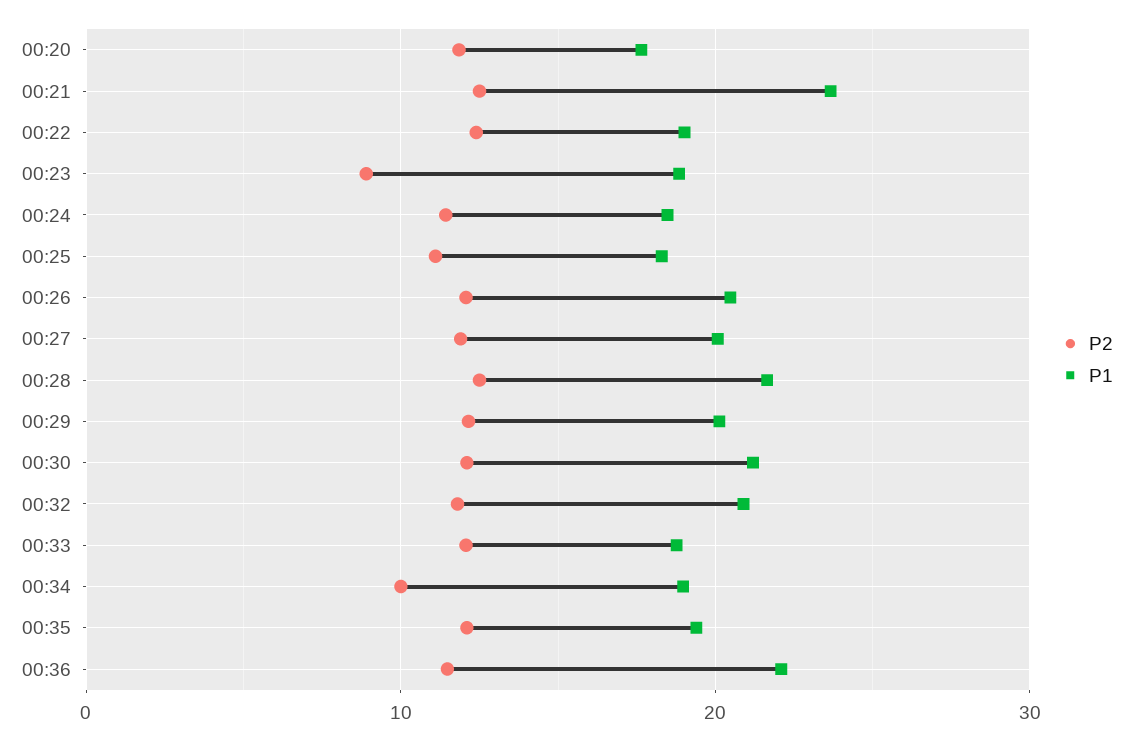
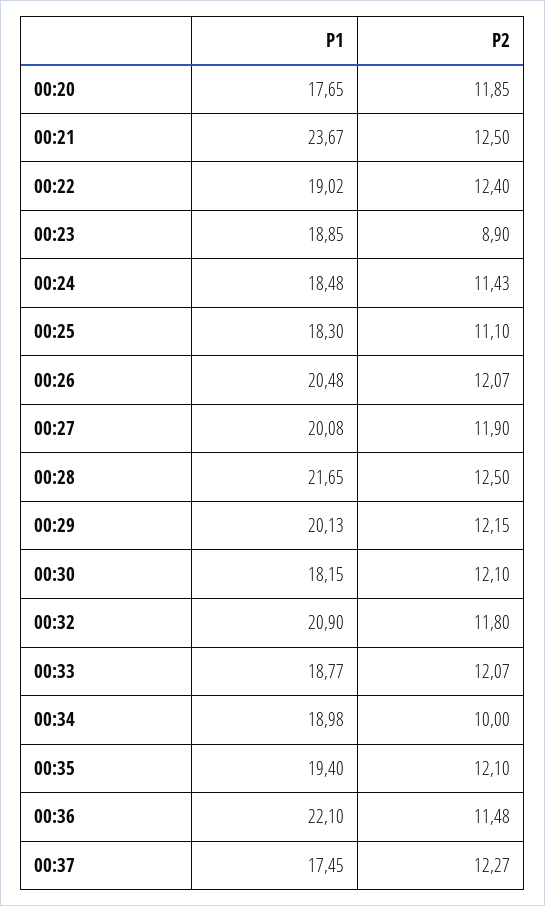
P1, 00:30: 21 -> 18.15
P1, 00:37: none -> 17.45
P2, 00:37: none -> 12.27

